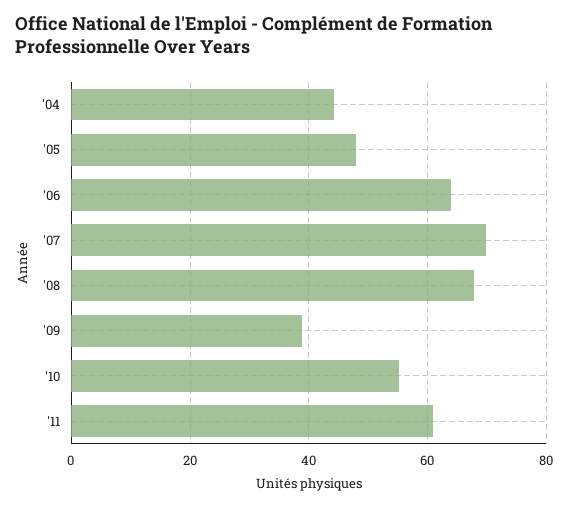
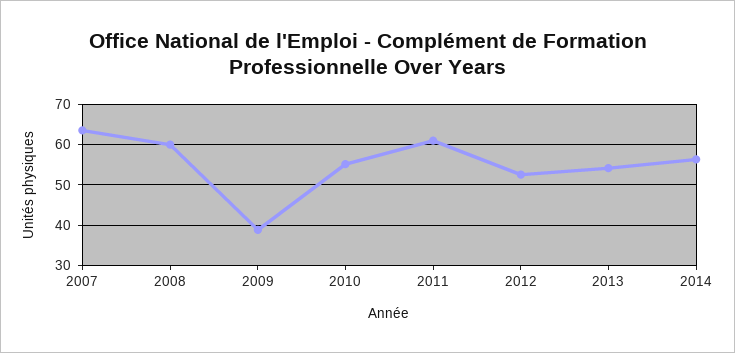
'04: 44 -> none
'05: 48 -> none
'06: 64 -> none
'07: 70 -> 64
'08: 68 -> 60
2012: none -> 52
2013: none -> 54
2014: none -> 56

